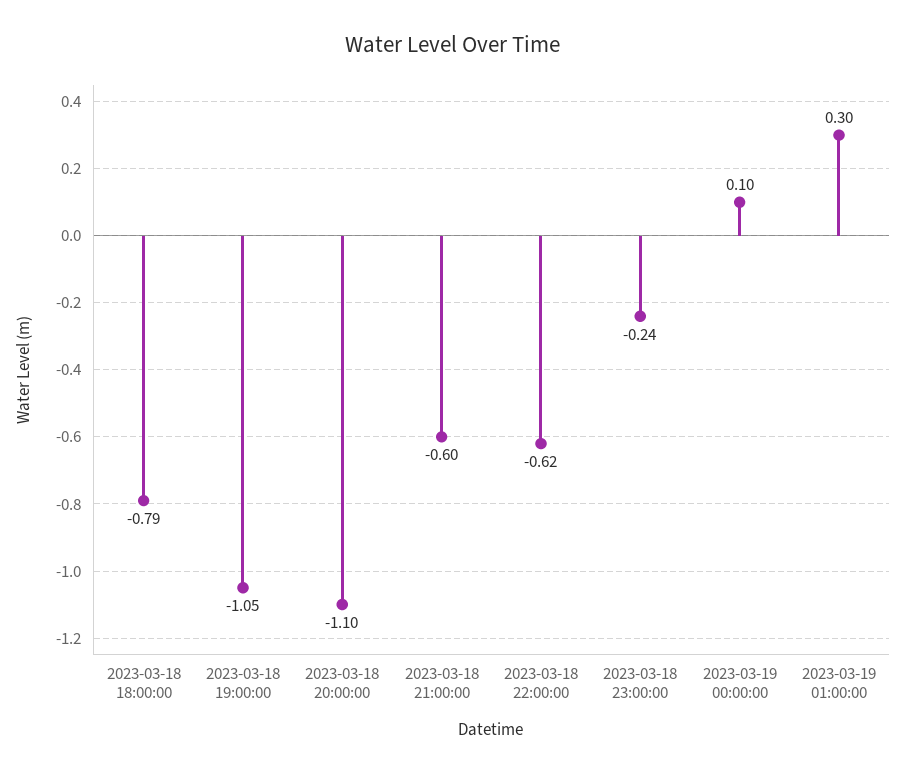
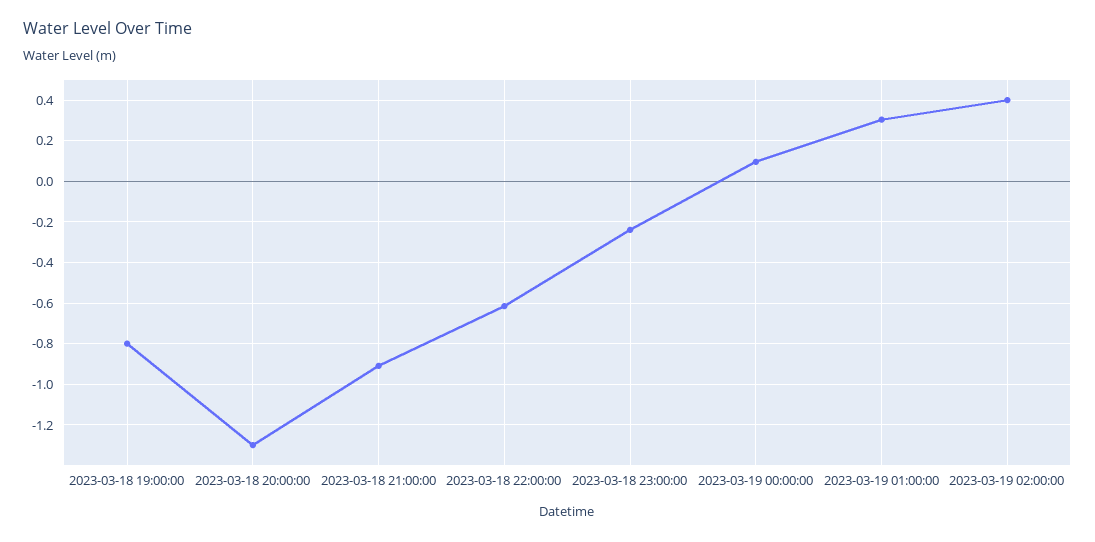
2023-03-18 18:00:00: -0.79 -> none
2023-03-18 19:00:00: -1.05 -> -0.8
2023-03-18 20:00:00: -1.1 -> -1.3
2023-03-18 21:00:00: -0.6 -> -0.9
2023-03-19 02:00:00: none -> 0.4

